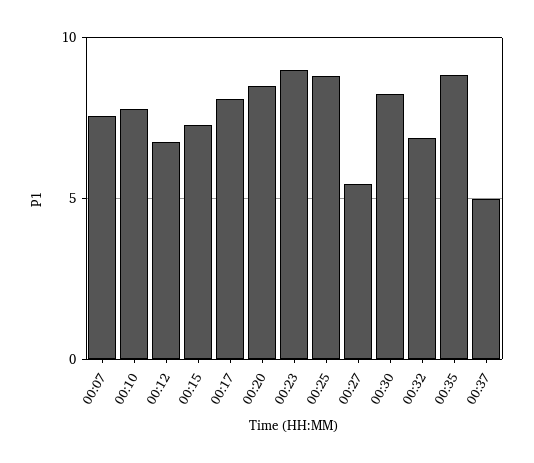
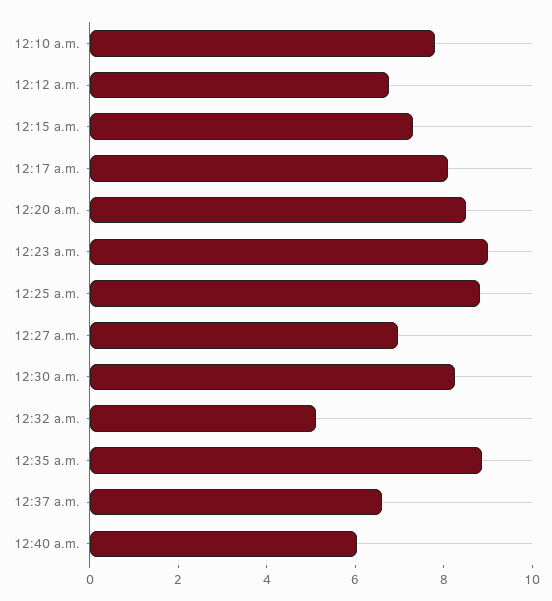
00:07: 7.5 -> none
00:27: 5.5 -> 7
00:32: 7 -> 5
00:37: 5 -> 6.5
12:40 a.m.: none -> 6

